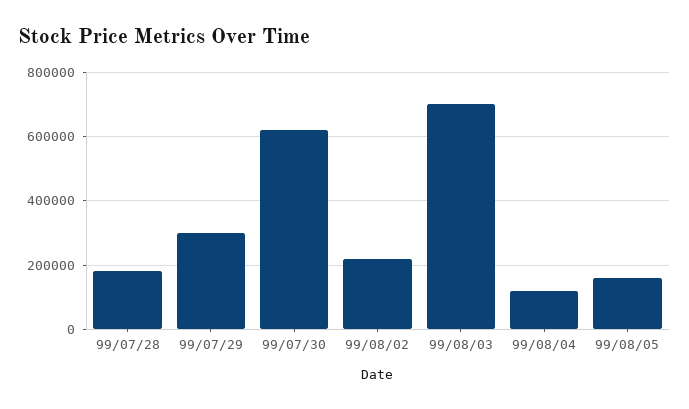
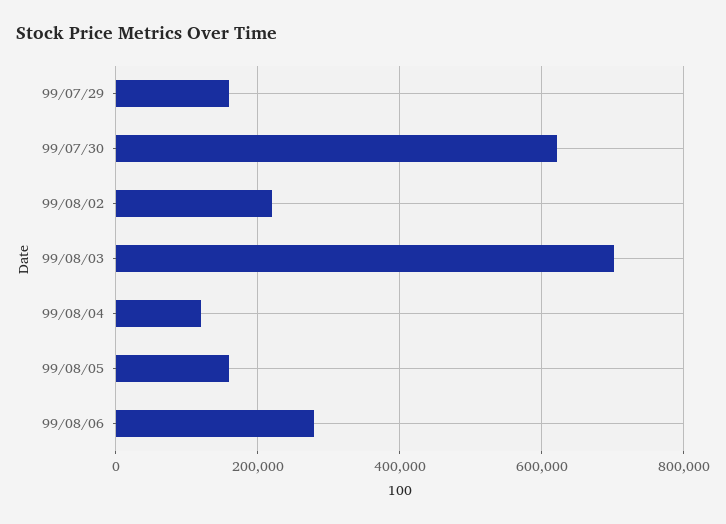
99/07/28: 180000 -> none
99/07/29: 300000 -> 160000
99/08/06: none -> 280000

